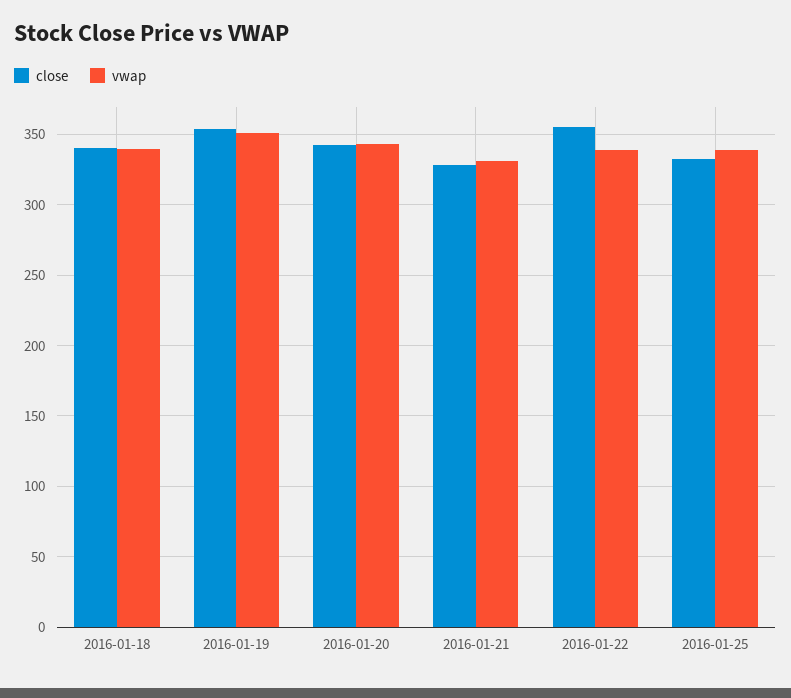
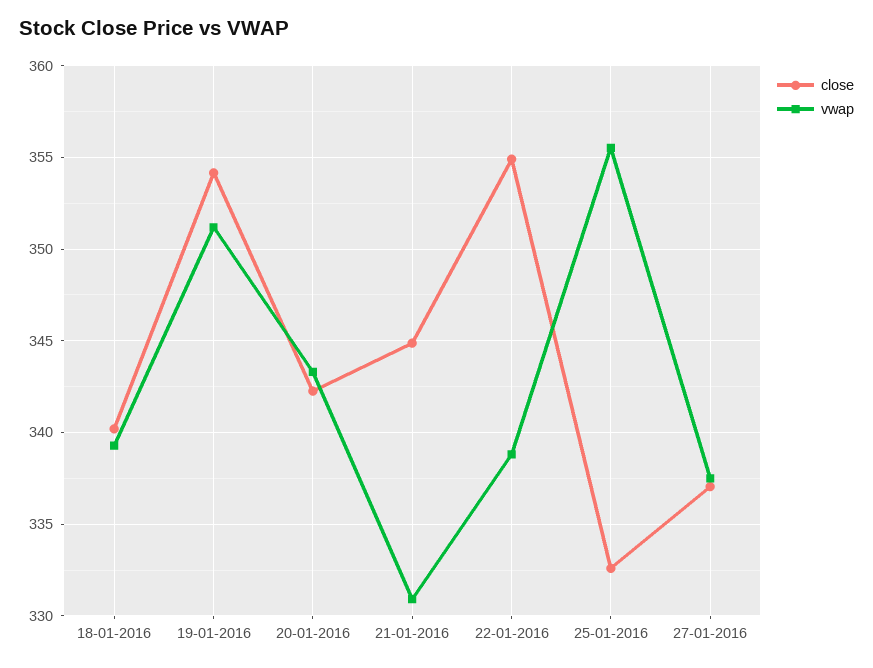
close, 2016-01-21: 330 -> 345
vwap, 2016-01-25: 340 -> 355.5
close, 27-01-2016: none -> 337
vwap, 27-01-2016: none -> 337.5

